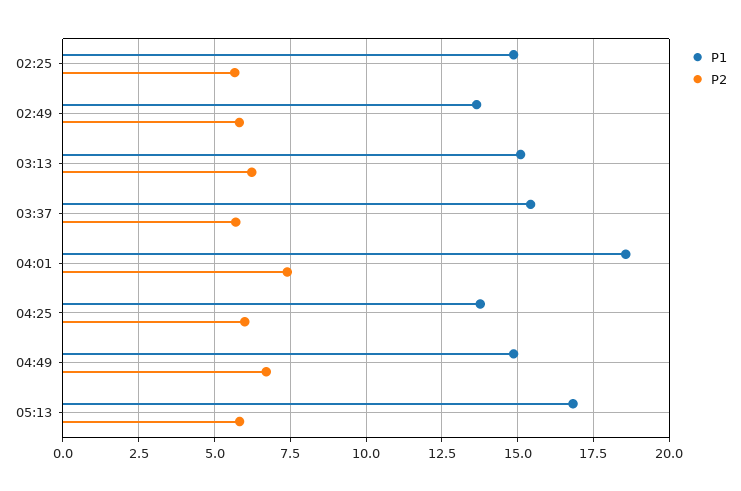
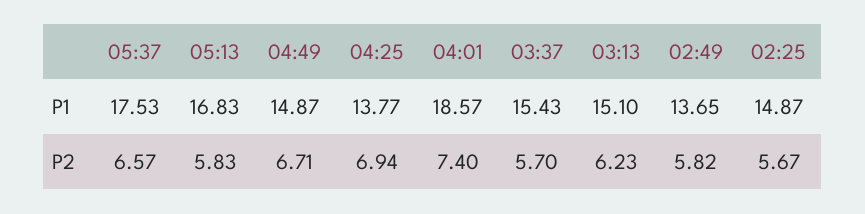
P2, 04:25: 6 -> 6.94
P1, 05:37: none -> 17.53
P2, 05:37: none -> 6.57

